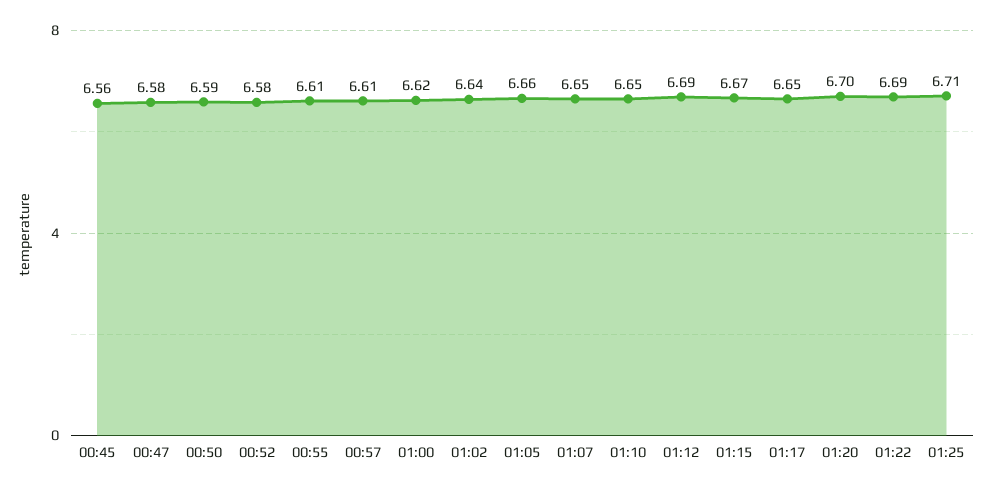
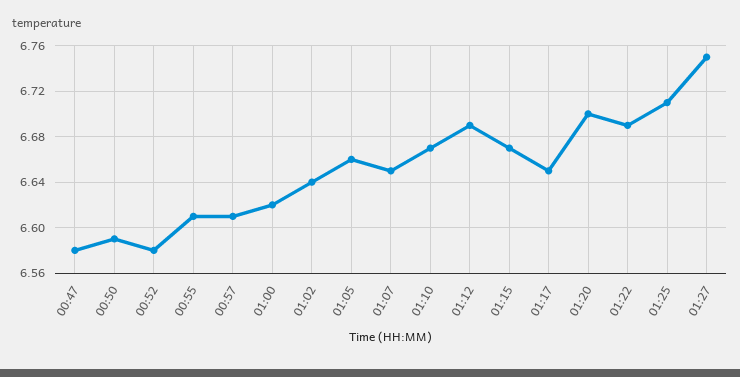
00:45: 6.56 -> none
01:10: 6.65 -> 6.67
01:27: none -> 6.75

